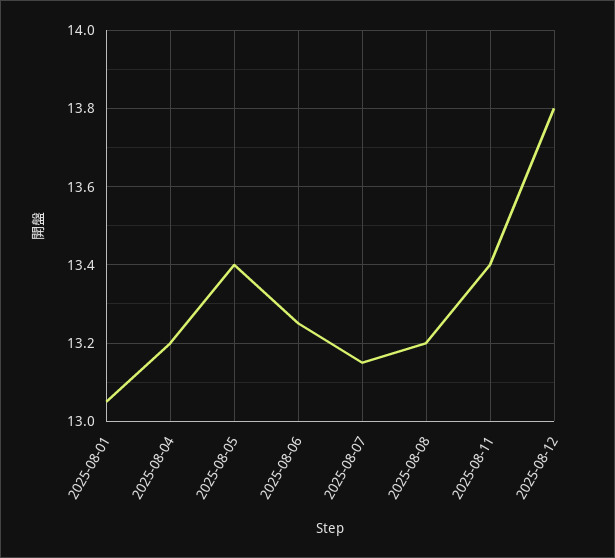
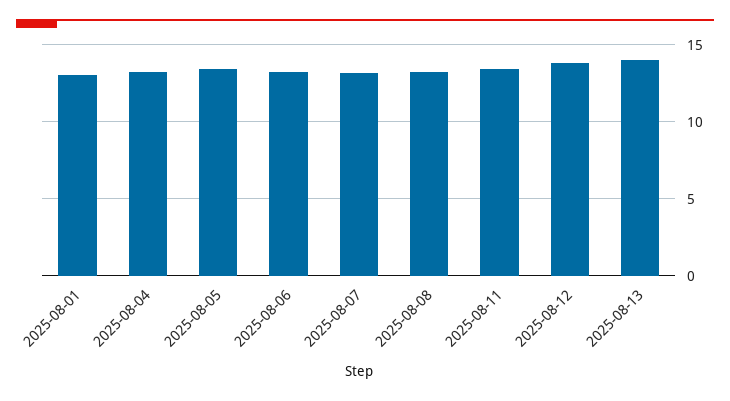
2025-08-13: none -> 14

